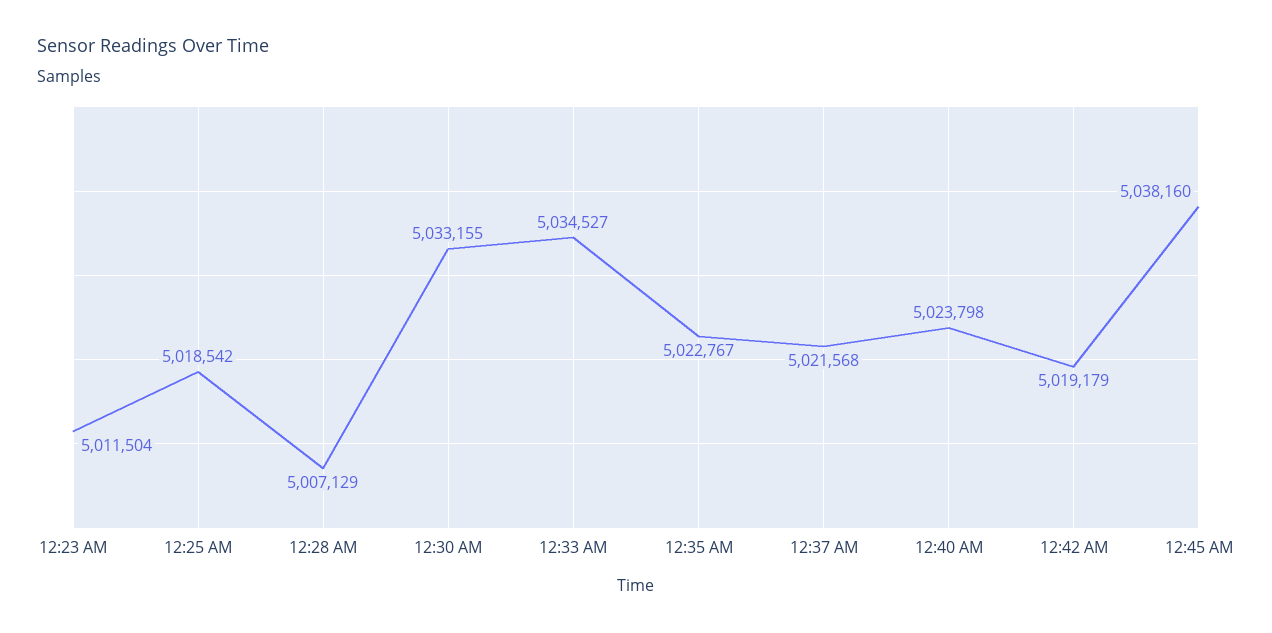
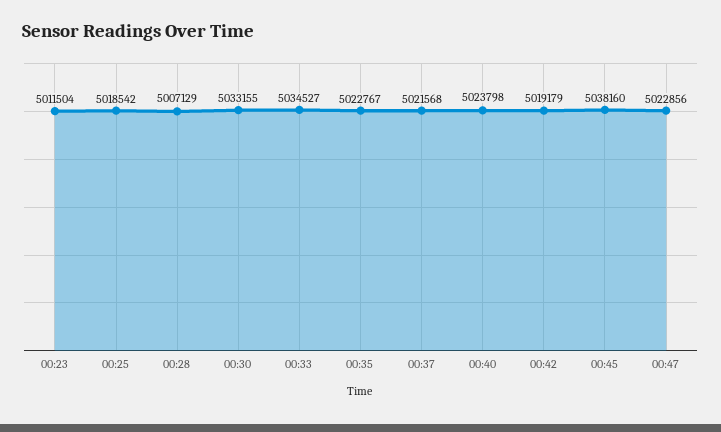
00:47: none -> 5022856

